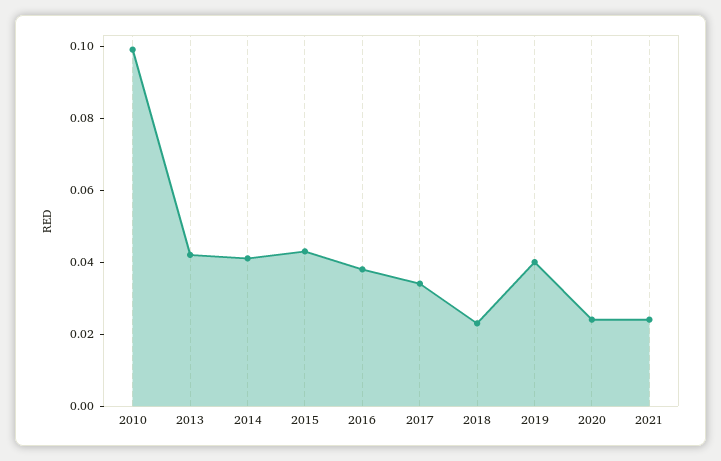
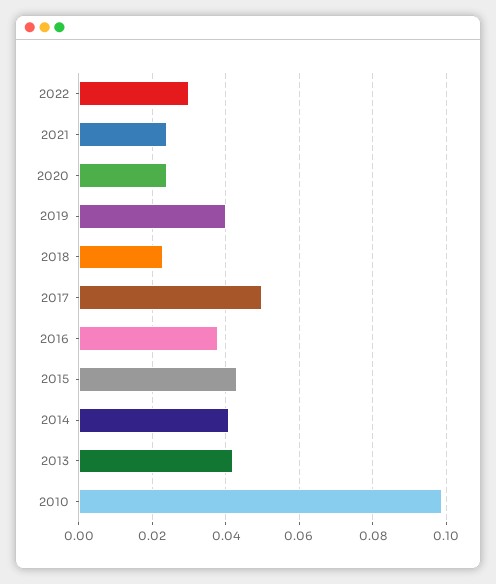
2017: 0.035 -> 0.05
2022: none -> 0.03

